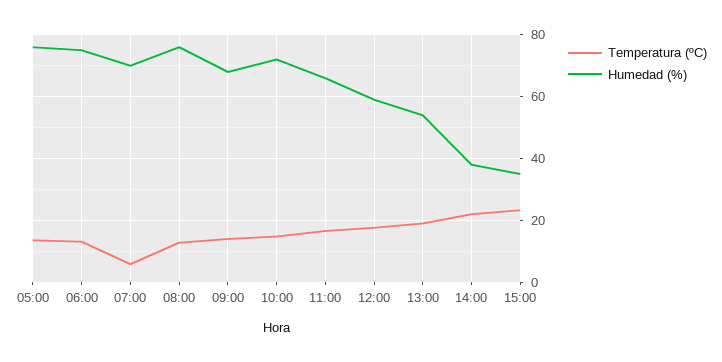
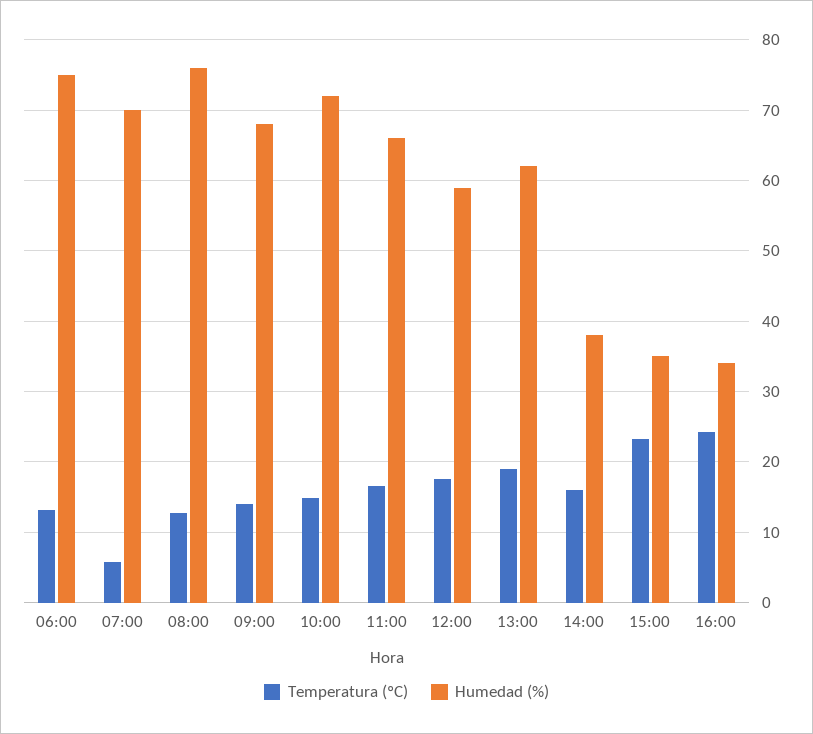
Temperatura (ºC), 05:00: 14 -> none
Humedad (%), 05:00: 76 -> none
Humedad (%), 13:00: 54 -> 62
Temperatura (ºC), 14:00: 22 -> 16
Temperatura (ºC), 16:00: none -> 24
Humedad (%), 16:00: none -> 34

